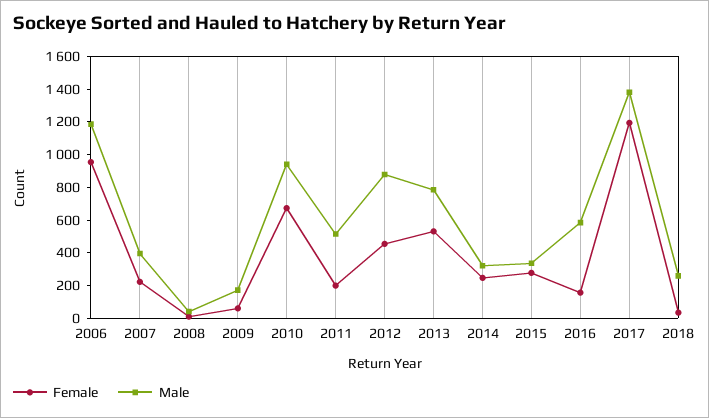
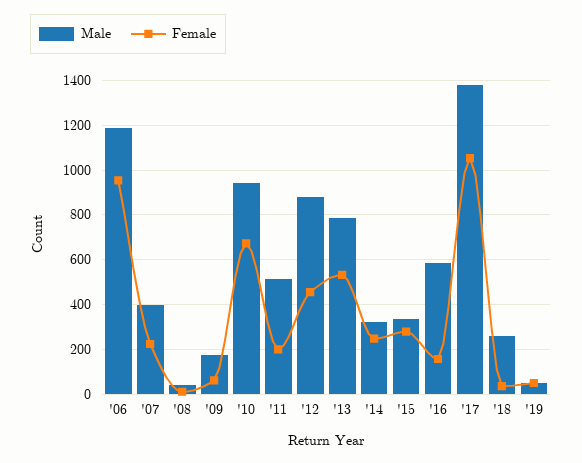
Female, 2017: 1200 -> 1050
Male, '19: none -> 50
Female, '19: none -> 50

